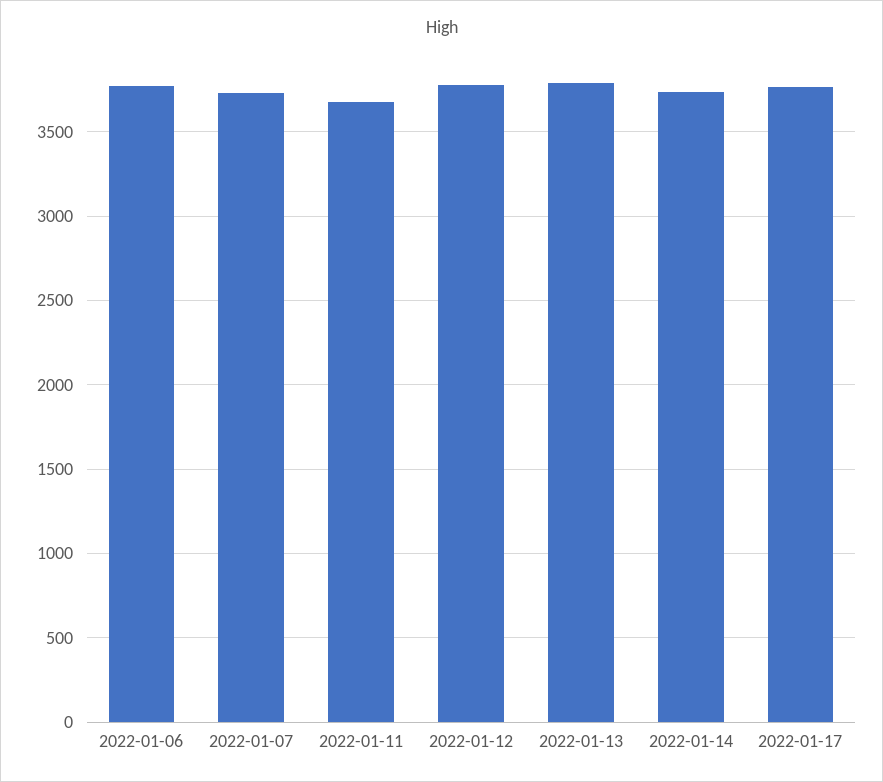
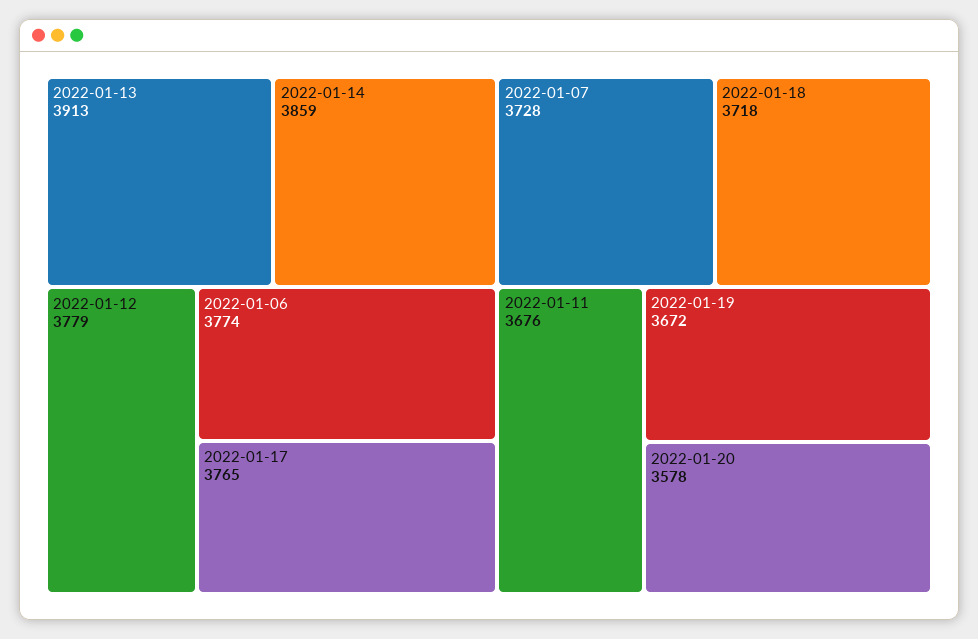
2022-01-13: 3800 -> 3913
2022-01-14: 3750 -> 3859
2022-01-18: none -> 3718
2022-01-19: none -> 3672
2022-01-20: none -> 3578

